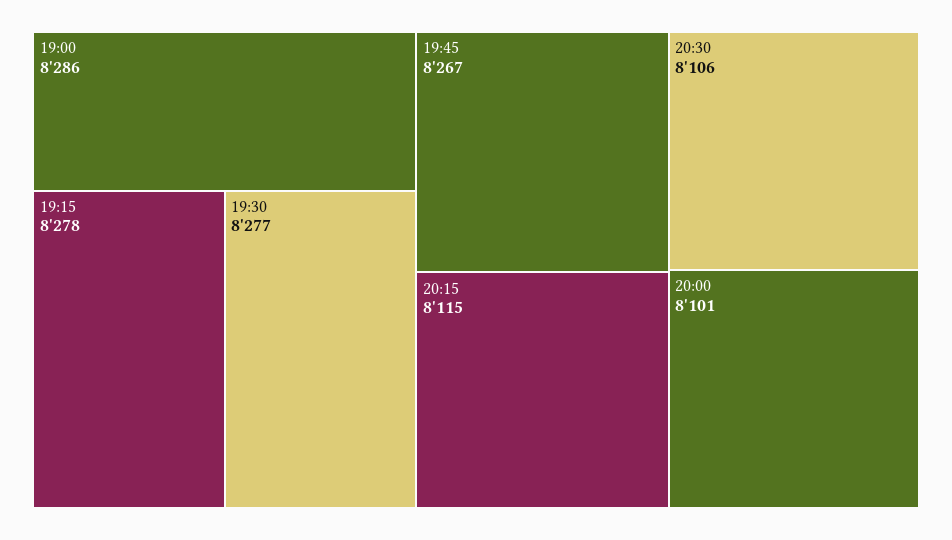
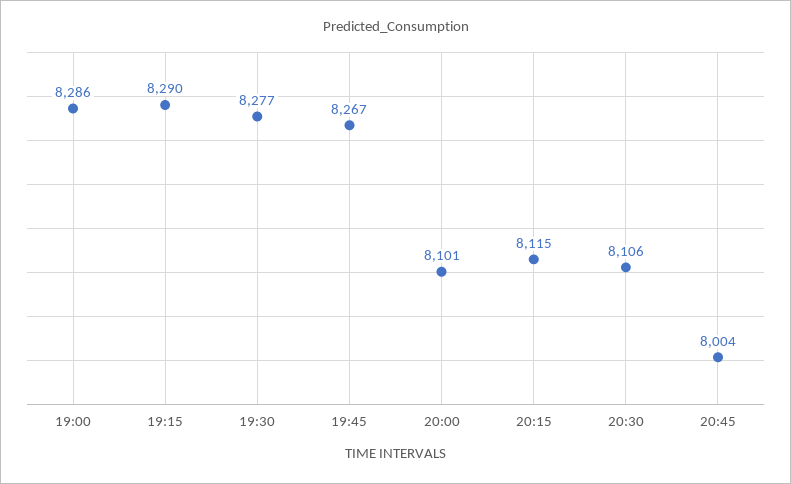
19:15: 8278 -> 8290
20:45: none -> 8004

